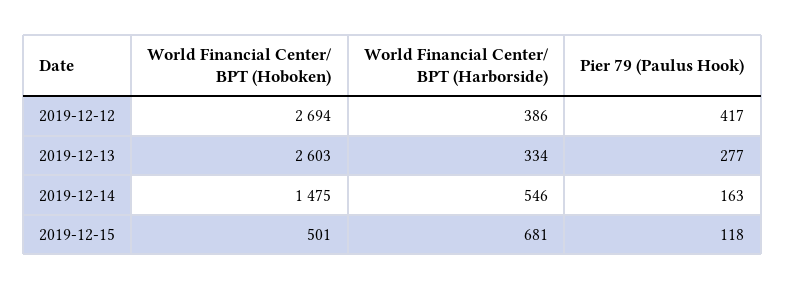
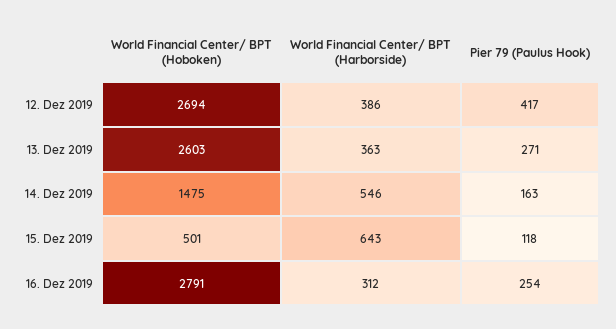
World Financial Center/ BPT (Harborside), 2019-12-13: 334 -> 363
Pier 79 (Paulus Hook), 2019-12-13: 277 -> 271
World Financial Center/ BPT (Harborside), 2019-12-15: 681 -> 643
World Financial Center/ BPT (Hoboken), 16. Dez 2019: none -> 2791
World Financial Center/ BPT (Harborside), 16. Dez 2019: none -> 312
Pier 79 (Paulus Hook), 16. Dez 2019: none -> 254

